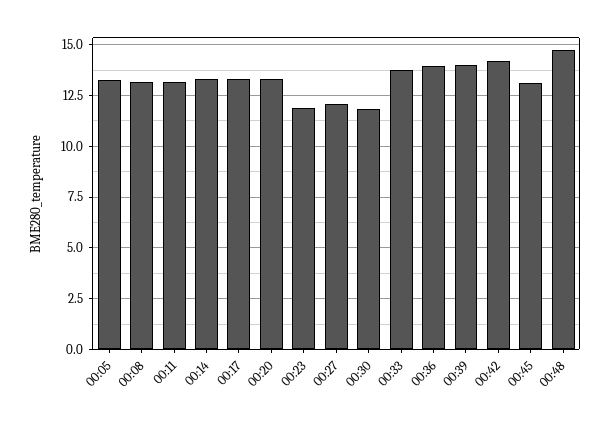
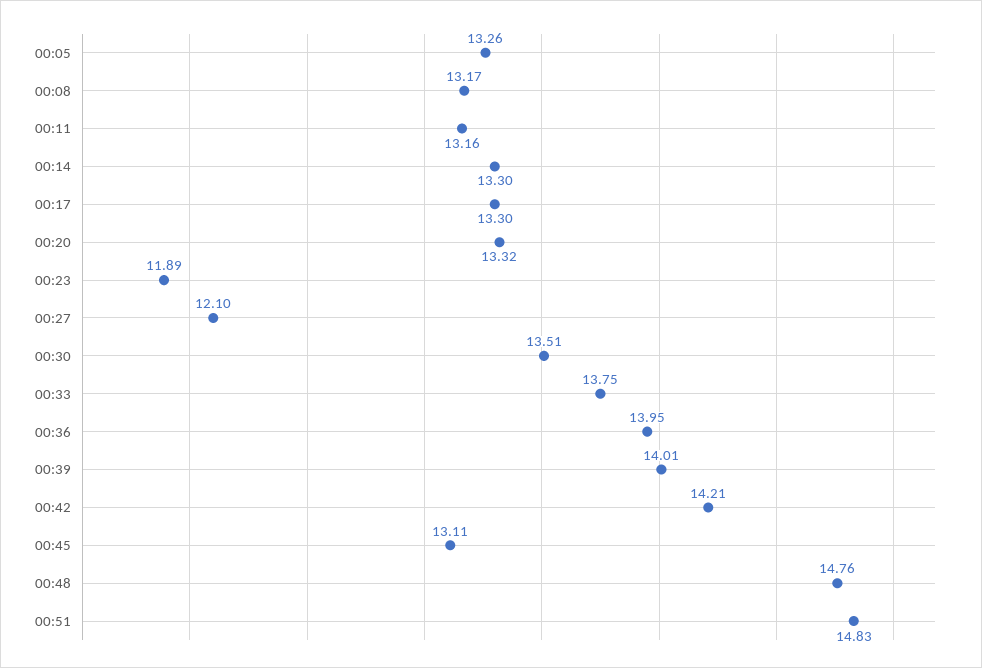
00:30: 12 -> 13.51
00:51: none -> 14.83

